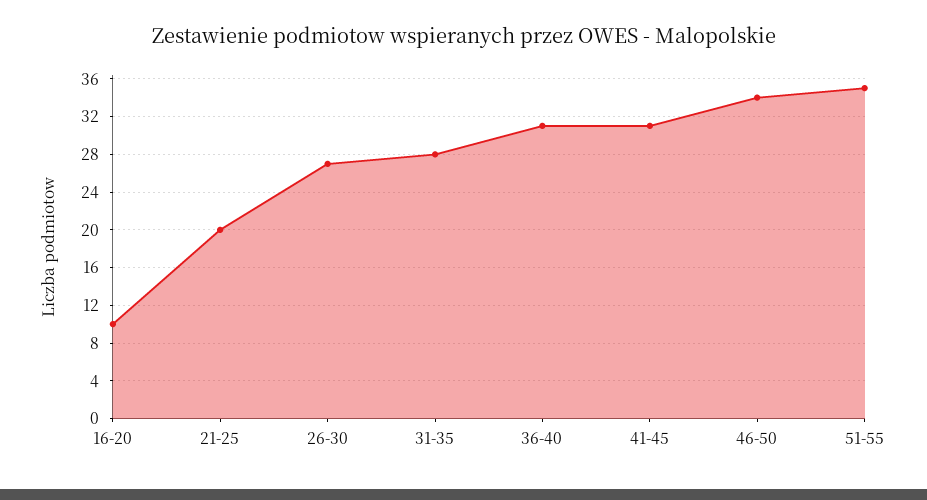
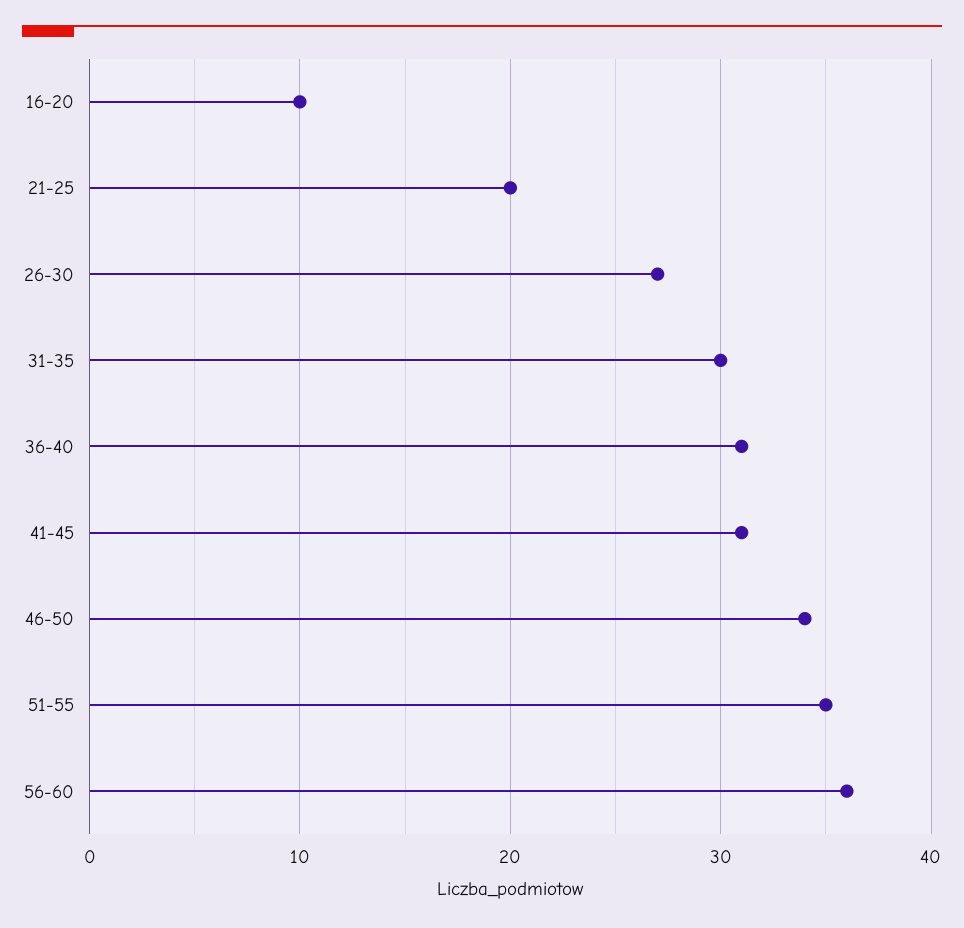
31-35: 28 -> 30
56-60: none -> 36

